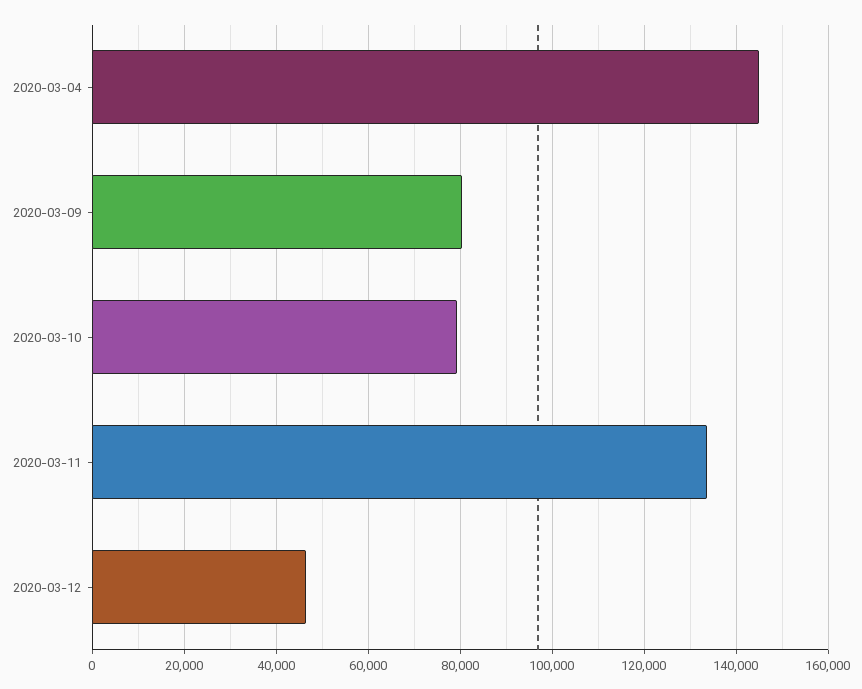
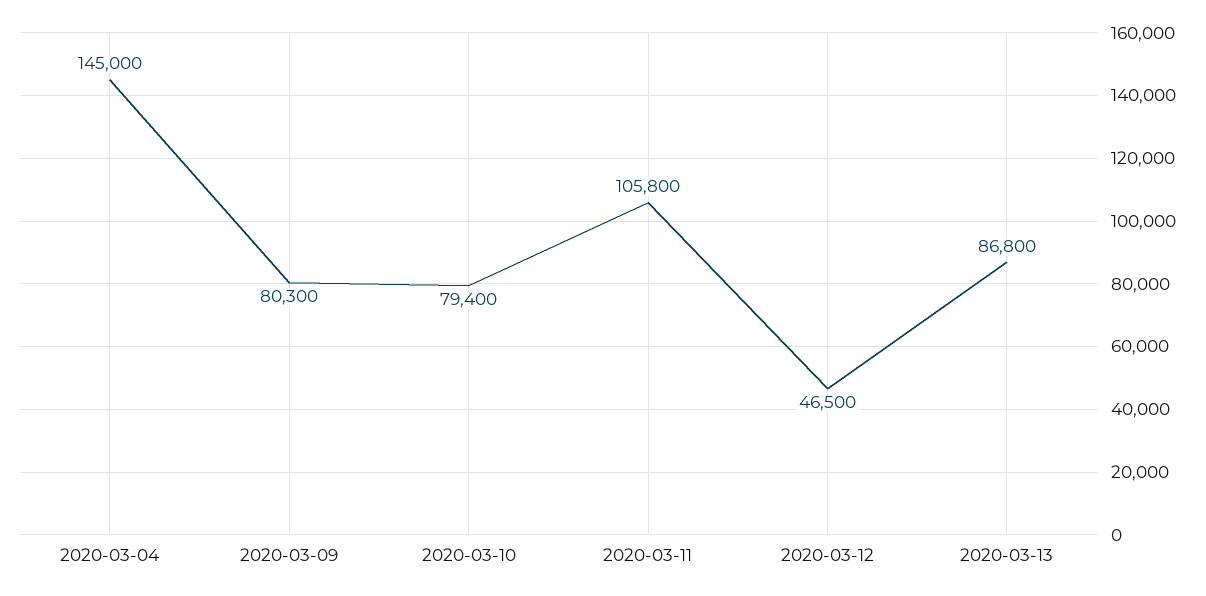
2020-03-11: 134000 -> 105800
2020-03-13: none -> 86800

